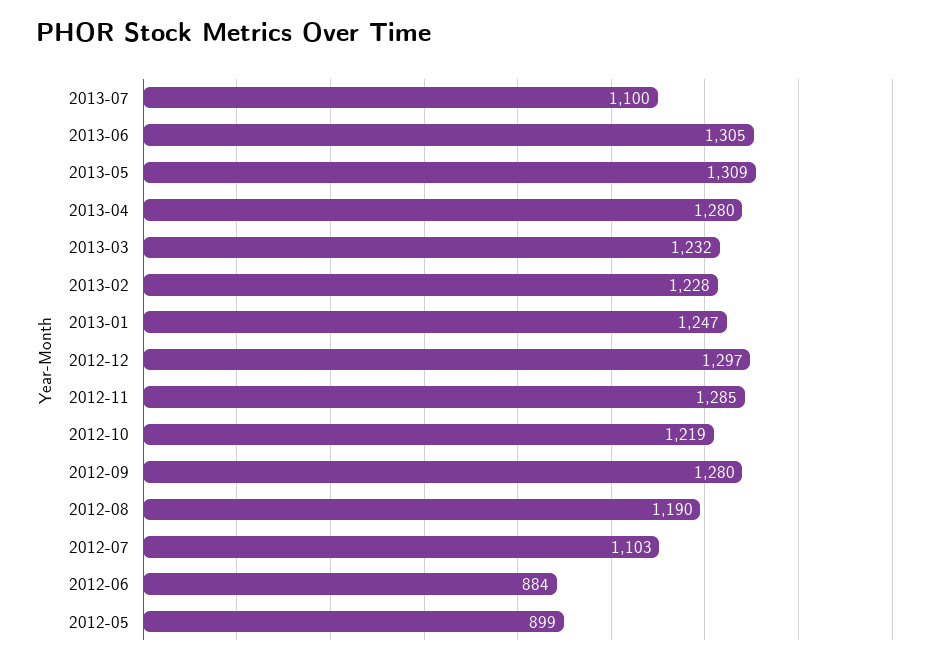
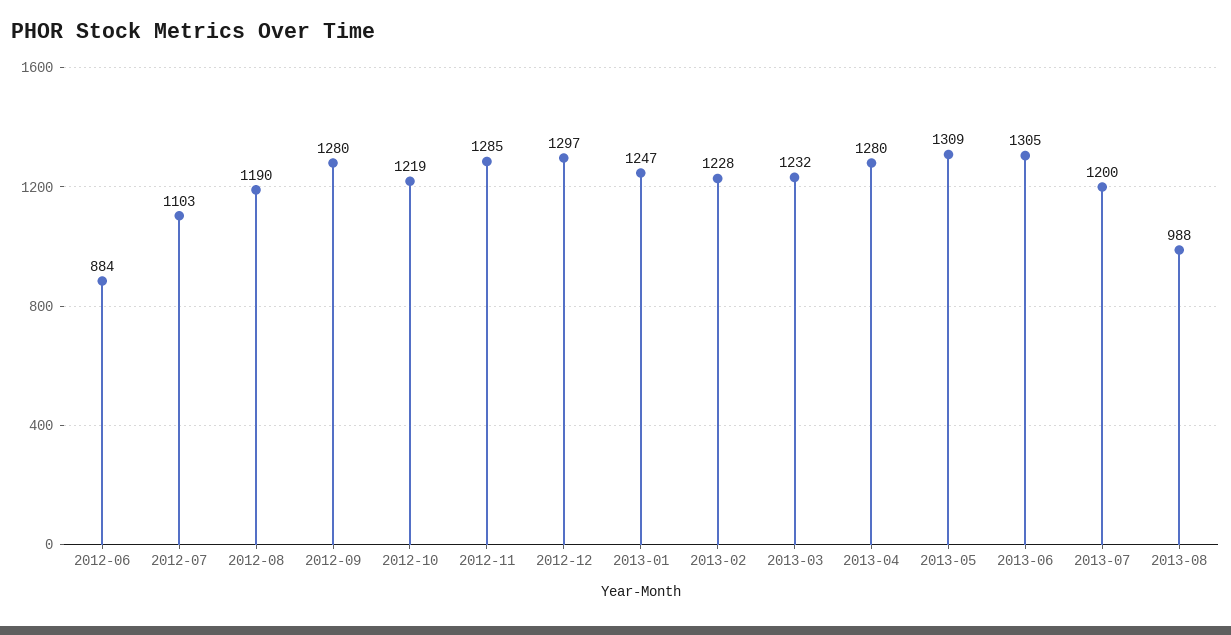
2013-07: 1100 -> 1200
2012-05: 899 -> none
2013-08: none -> 988

